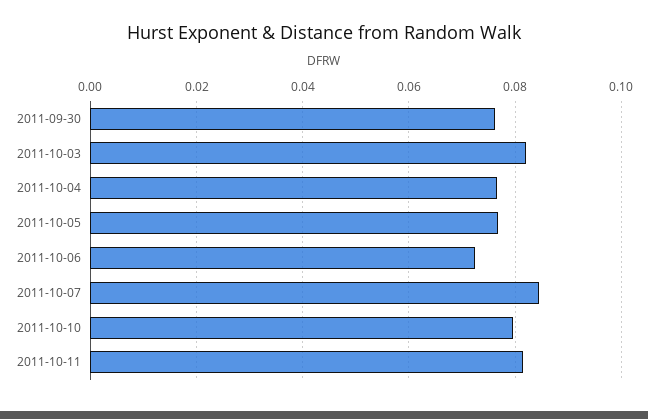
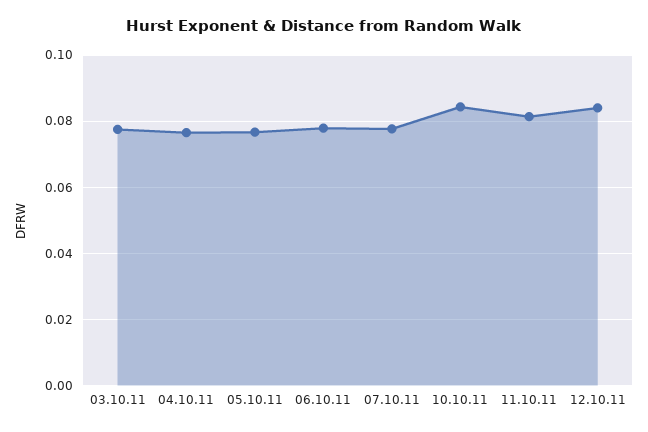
2011-09-30: 0.076 -> none
2011-10-03: 0.082 -> 0.078
2011-10-06: 0.072 -> 0.078
2011-10-07: 0.084 -> 0.078
2011-10-10: 0.08 -> 0.084
12.10.11: none -> 0.084

